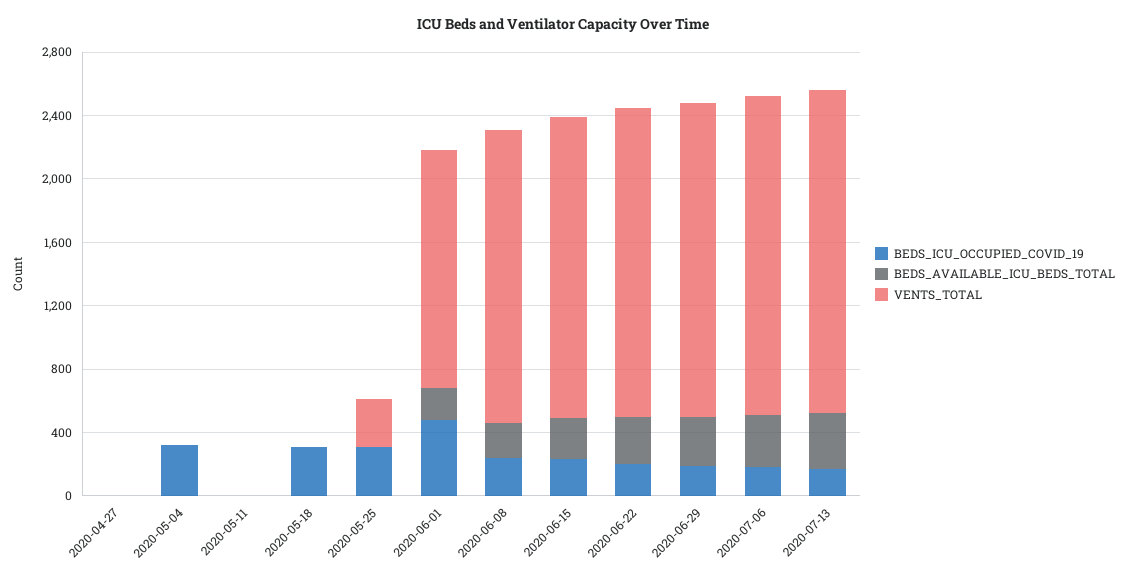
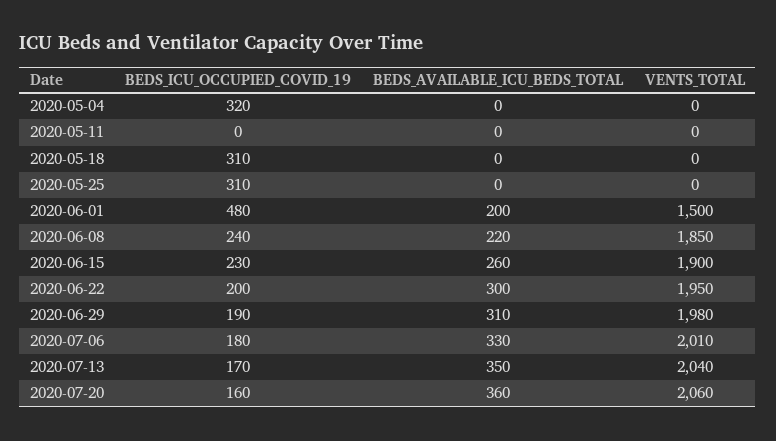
BEDS_ICU_OCCUPIED_COVID_19, 2020-04-27: 0 -> none
BEDS_AVAILABLE_ICU_BEDS_TOTAL, 2020-04-27: 0 -> none
VENTS_TOTAL, 2020-04-27: 0 -> none
VENTS_TOTAL, 2020-05-25: 300 -> 0
BEDS_ICU_OCCUPIED_COVID_19, 2020-07-20: none -> 160
BEDS_AVAILABLE_ICU_BEDS_TOTAL, 2020-07-20: none -> 360
VENTS_TOTAL, 2020-07-20: none -> 2060

